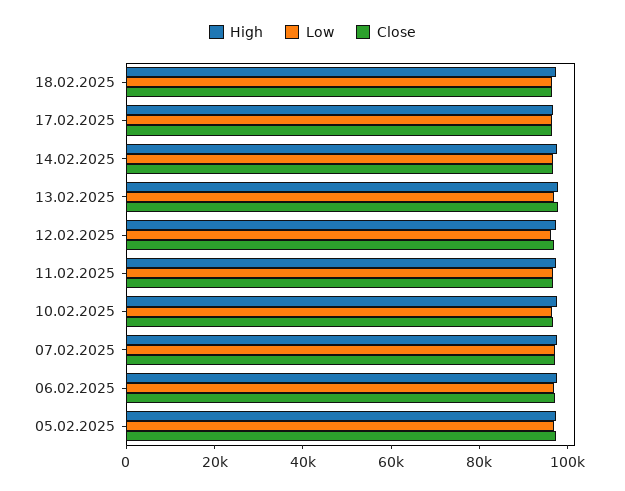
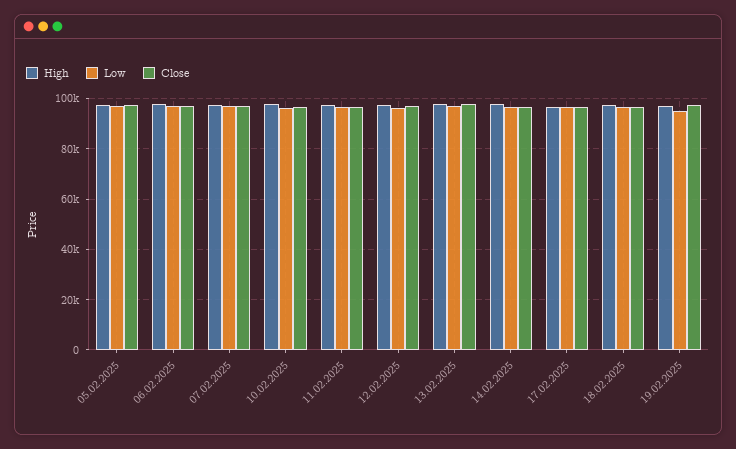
High, 19.02.2025: none -> 97500
Low, 19.02.2025: none -> 95000
Close, 19.02.2025: none -> 97500

